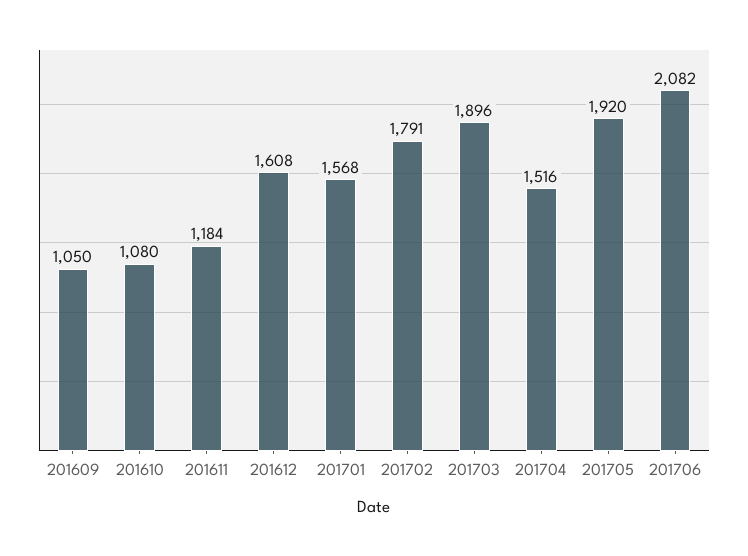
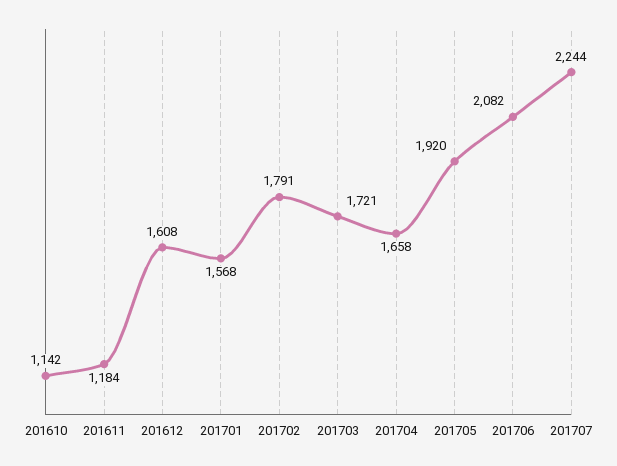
201609: 1050 -> none
201610: 1080 -> 1142
201703: 1896 -> 1721
201704: 1516 -> 1658
201707: none -> 2244

